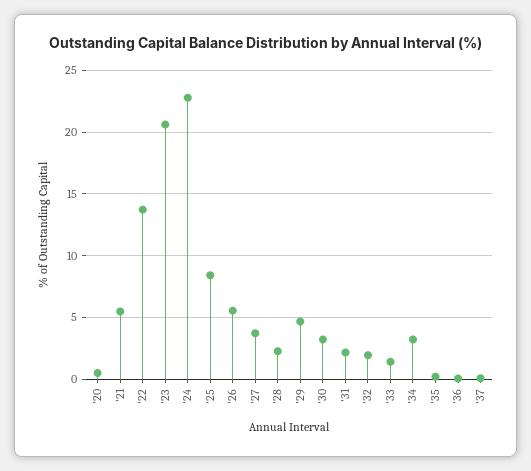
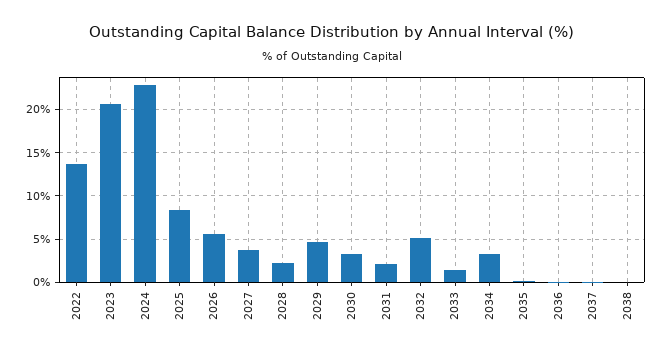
'20: 0.5 -> none
'21: 5.5 -> none
'32: 2 -> 5
2038: none -> 0

